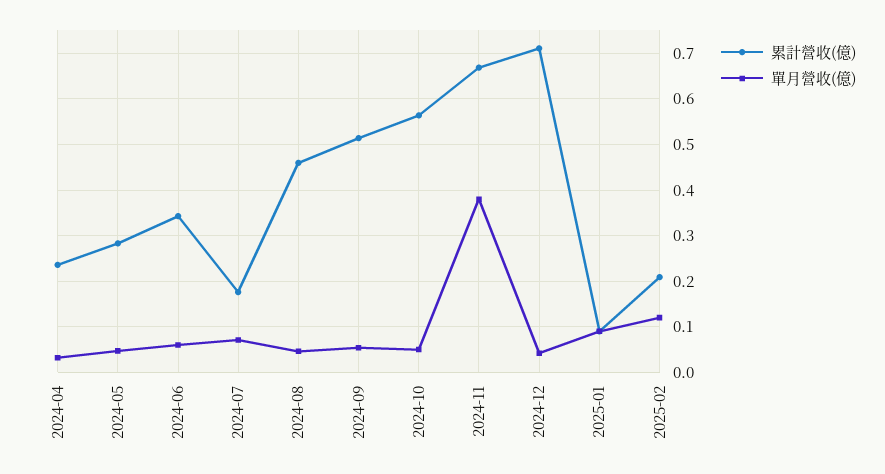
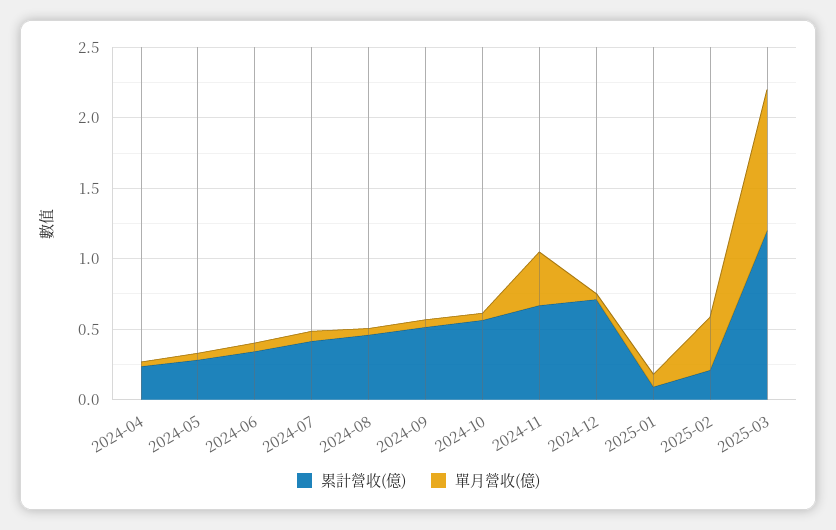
累計營收(億), 2024-07: 0.18 -> 0.4
單月營收(億), 2025-02: 0.12 -> 0.4
累計營收(億), 2025-03: none -> 1.2
單月營收(億), 2025-03: none -> 1

